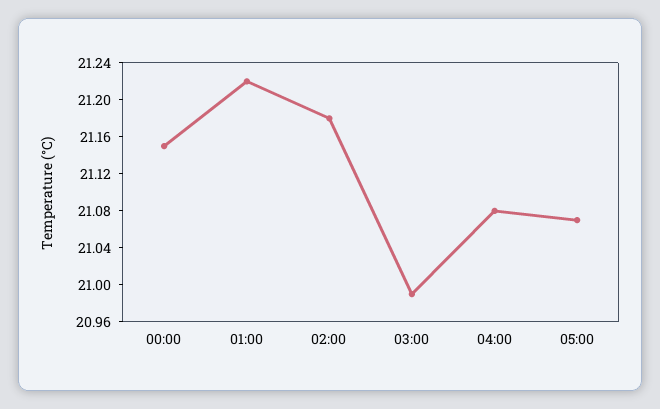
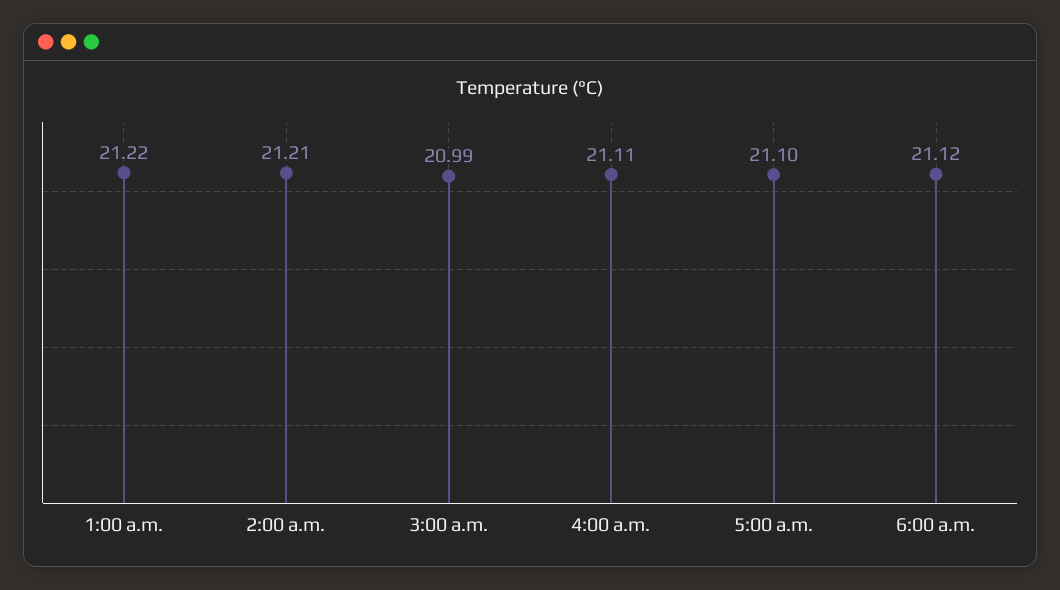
00:00: 21.15 -> none
02:00: 21.18 -> 21.21
04:00: 21.08 -> 21.11
05:00: 21.07 -> 21.1
6:00 a.m.: none -> 21.12

